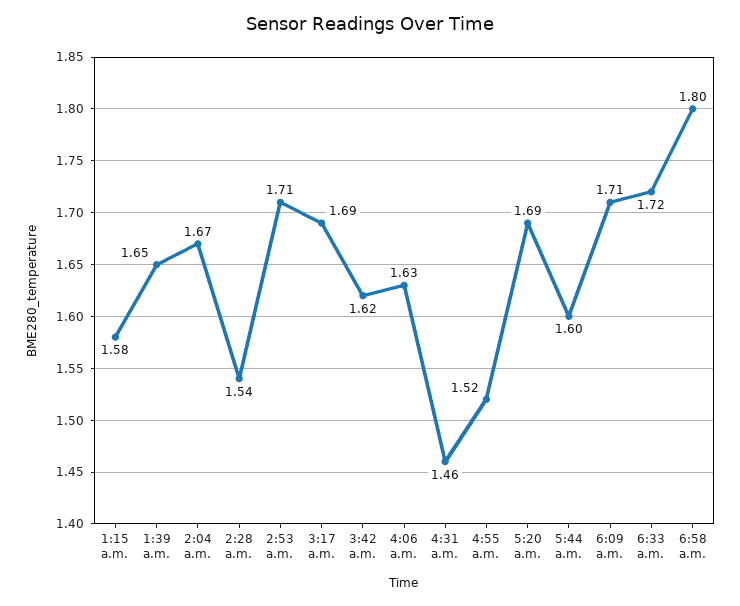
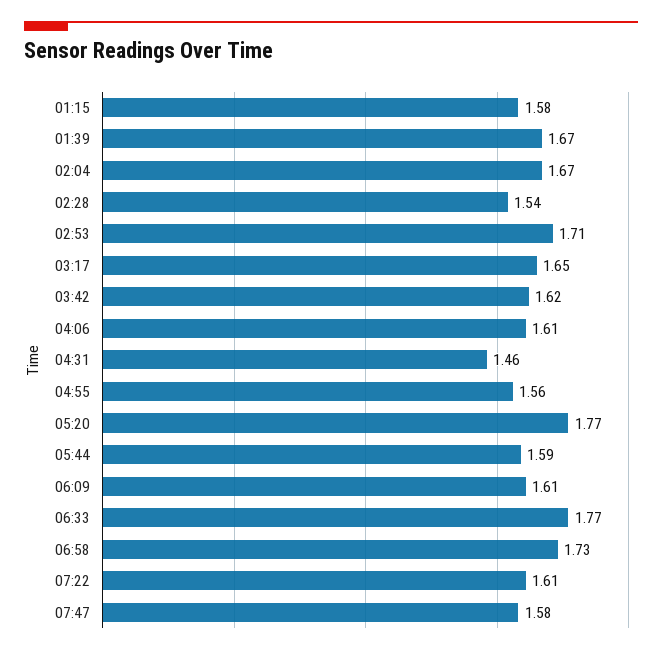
1:39 a.m.: 1.65 -> 1.67
3:17 a.m.: 1.69 -> 1.65
4:06 a.m.: 1.63 -> 1.61
4:55 a.m.: 1.52 -> 1.56
5:20 a.m.: 1.69 -> 1.77
5:44 a.m.: 1.6 -> 1.59
6:09 a.m.: 1.71 -> 1.61
6:33 a.m.: 1.72 -> 1.77
6:58 a.m.: 1.8 -> 1.73
07:22: none -> 1.61
07:47: none -> 1.58

